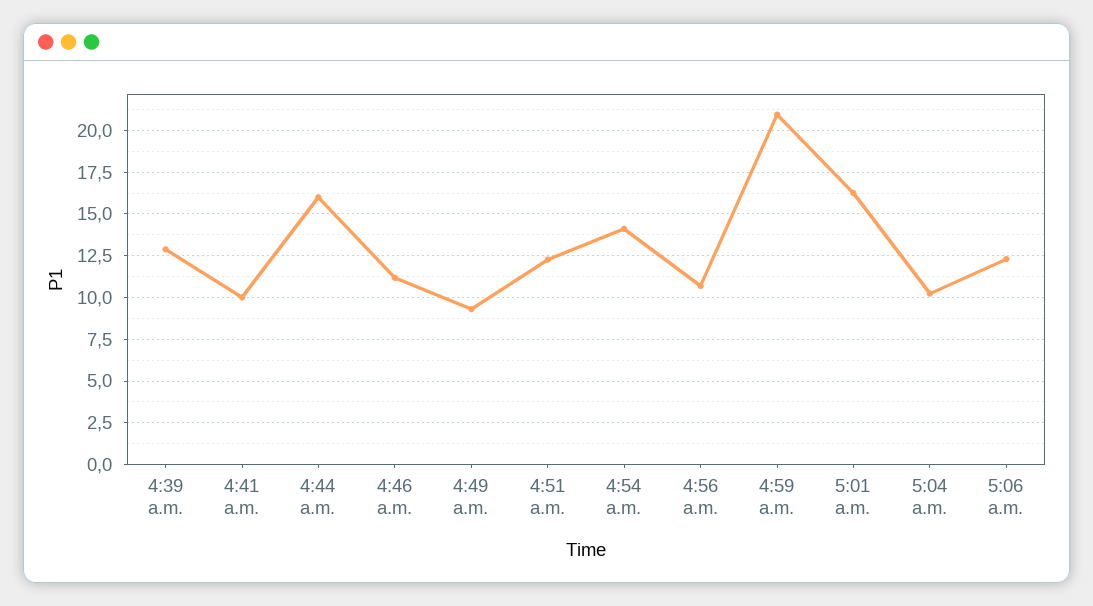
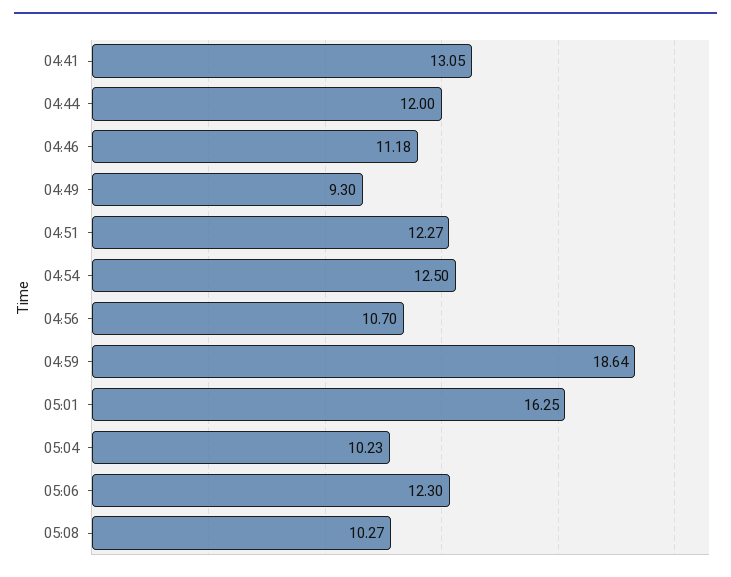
4:39 a.m.: 13 -> none
4:41 a.m.: 10 -> 13.05
4:44 a.m.: 16 -> 12
4:54 a.m.: 14 -> 12.5
4:59 a.m.: 21 -> 18.64
05:08: none -> 10.27

